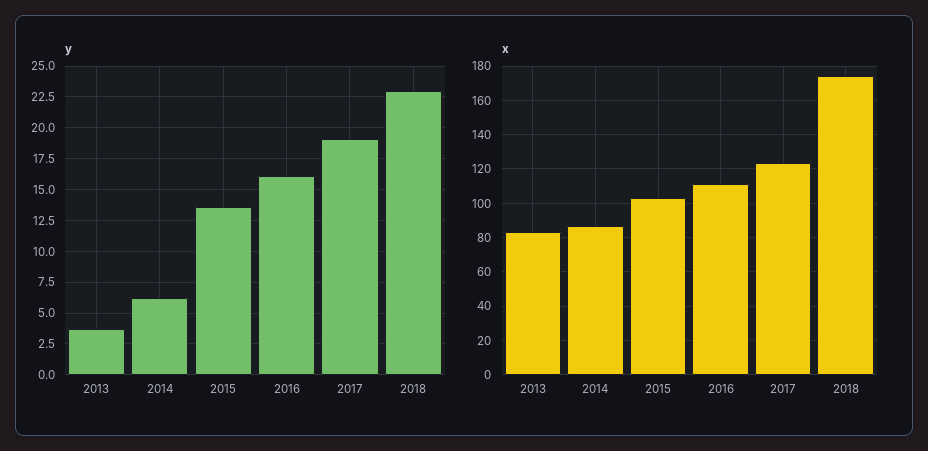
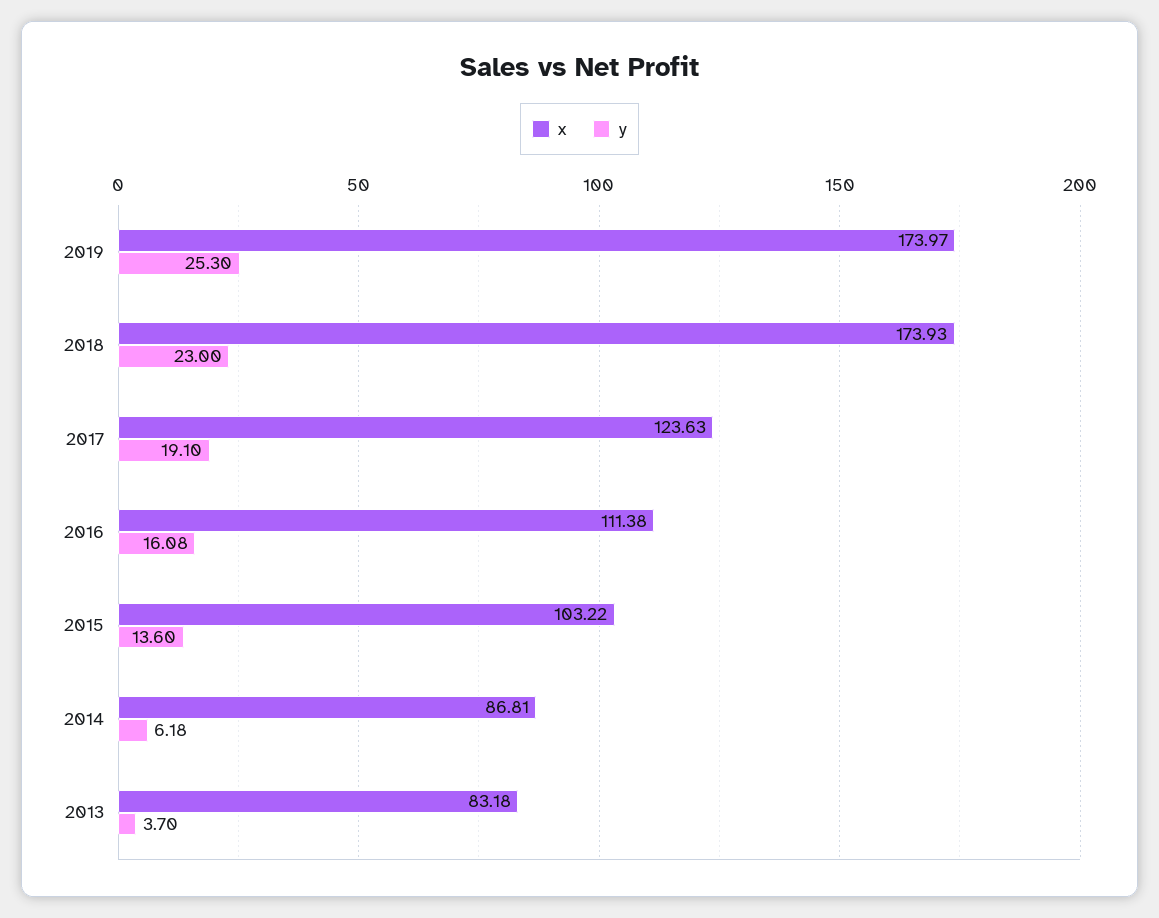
x, 2019: none -> 173.97
y, 2019: none -> 25.3

